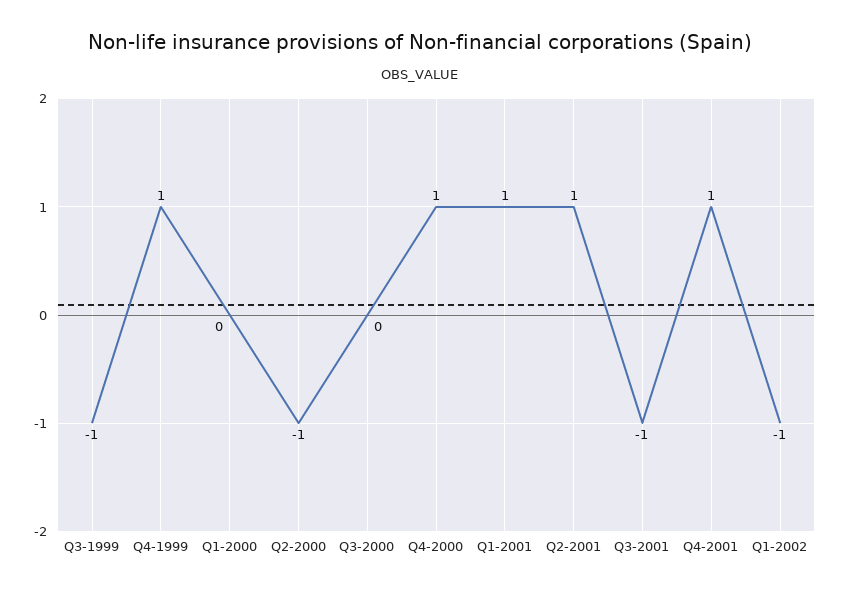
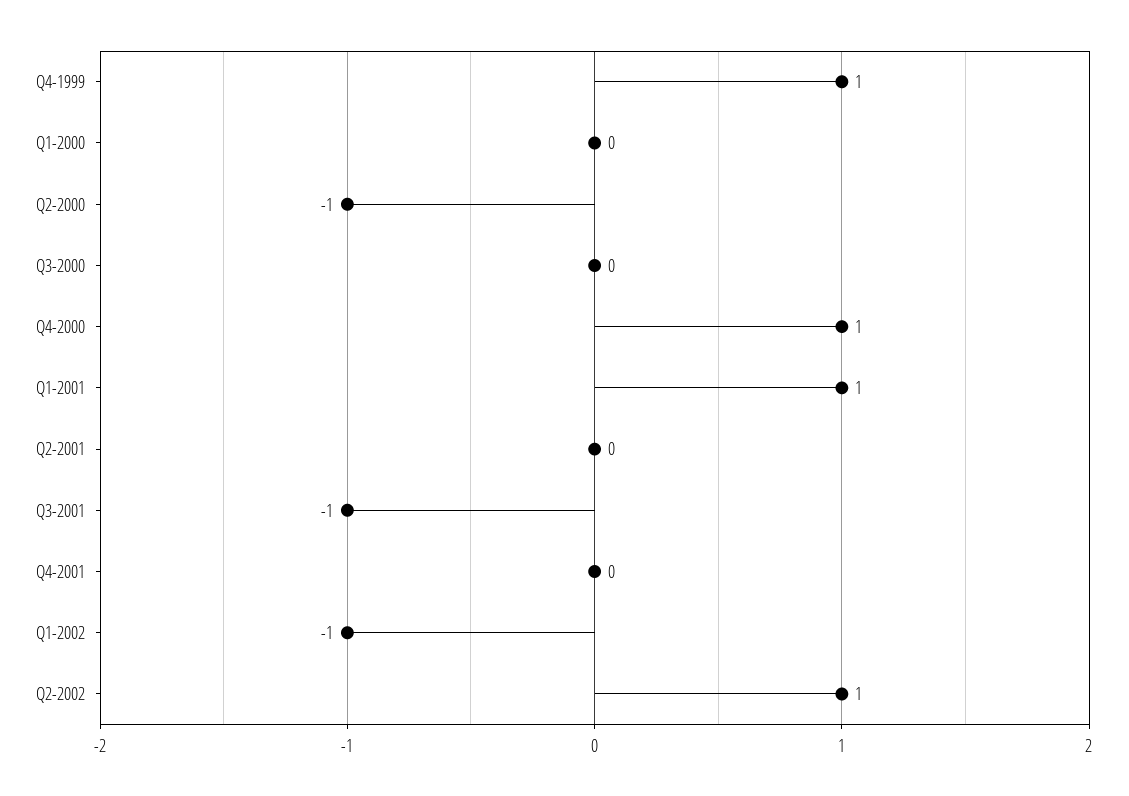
Q3-1999: -1 -> none
Q2-2001: 1 -> 0
Q4-2001: 1 -> 0
Q2-2002: none -> 1

